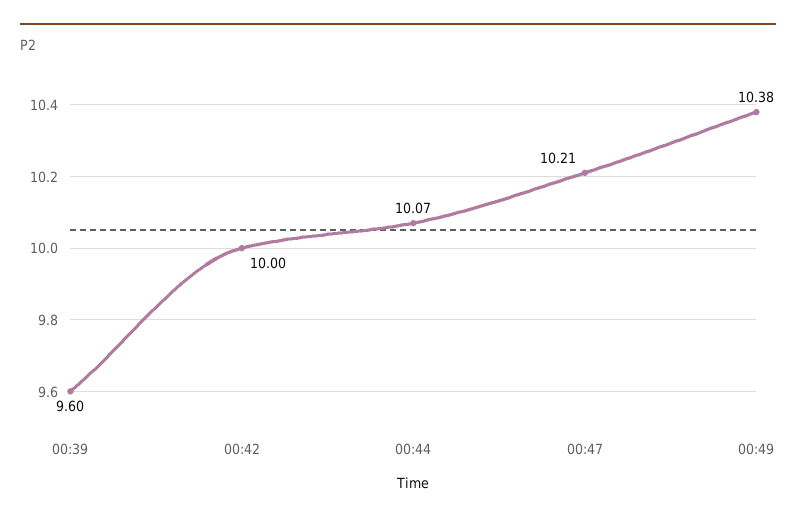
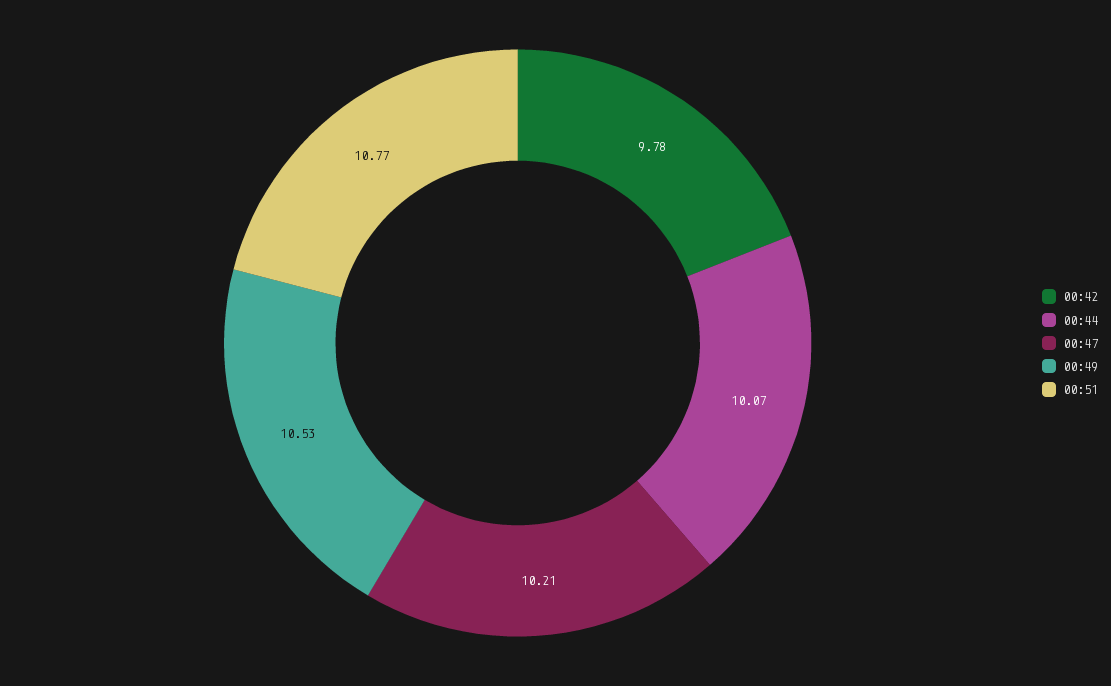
00:39: 9.6 -> none
00:42: 10 -> 9.78
00:49: 10.38 -> 10.53
00:51: none -> 10.77

